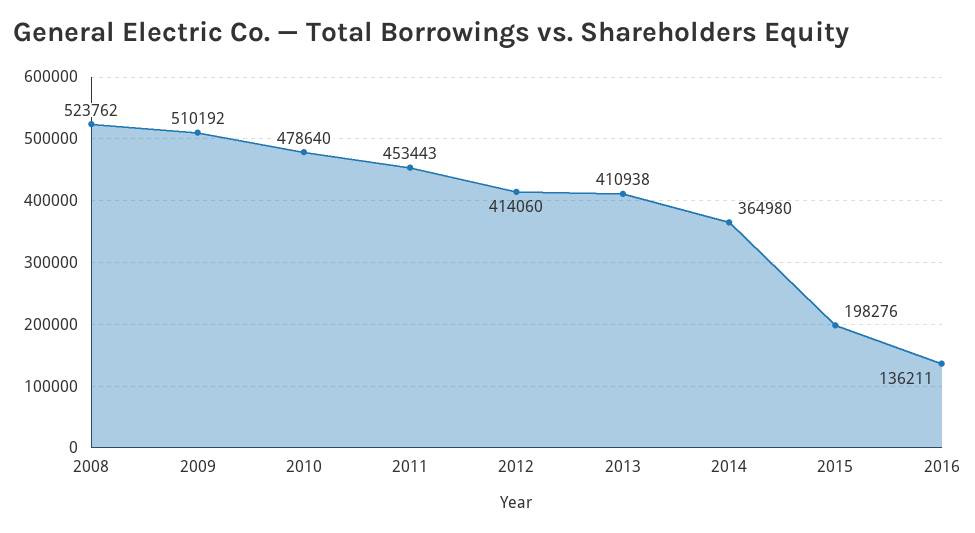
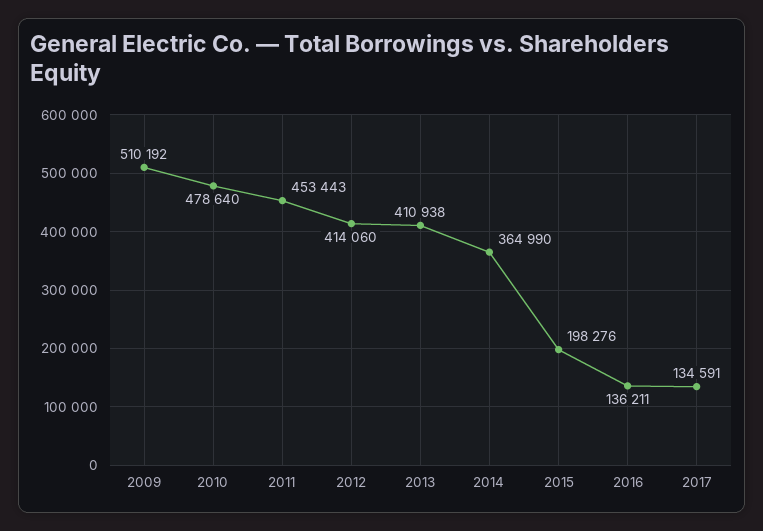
2008: 523762 -> none
2014: 364980 -> 364990
2017: none -> 134591

